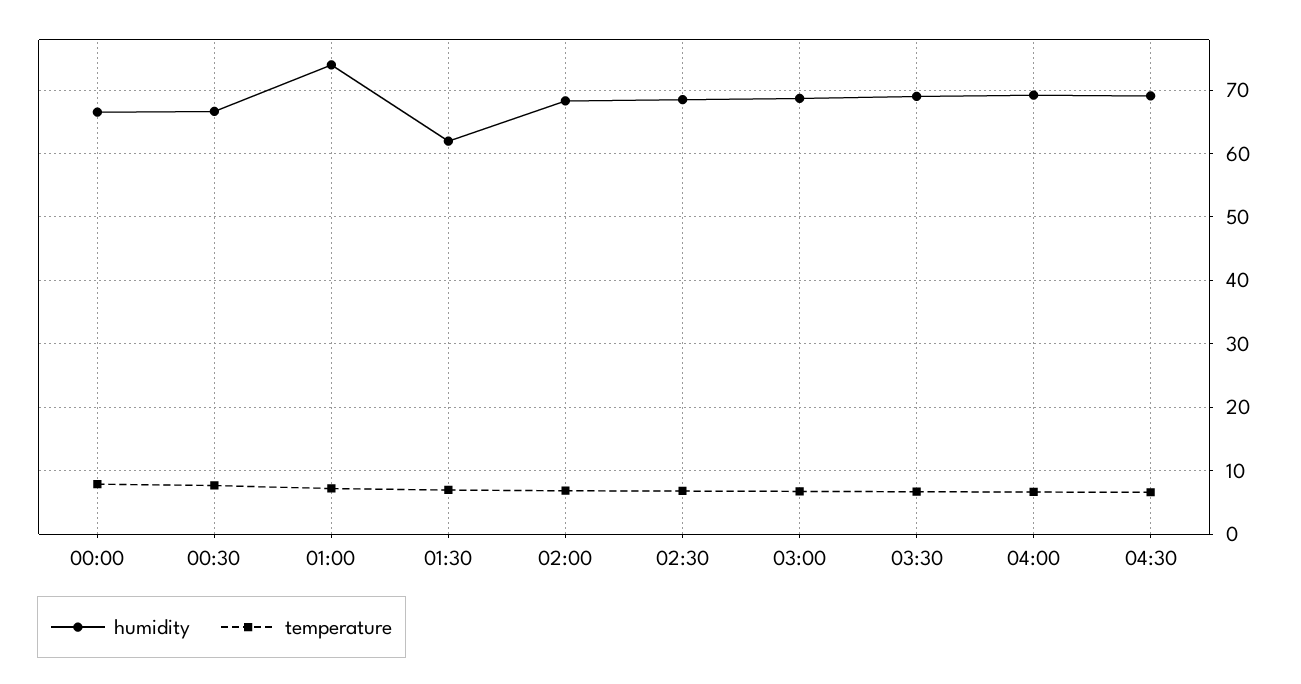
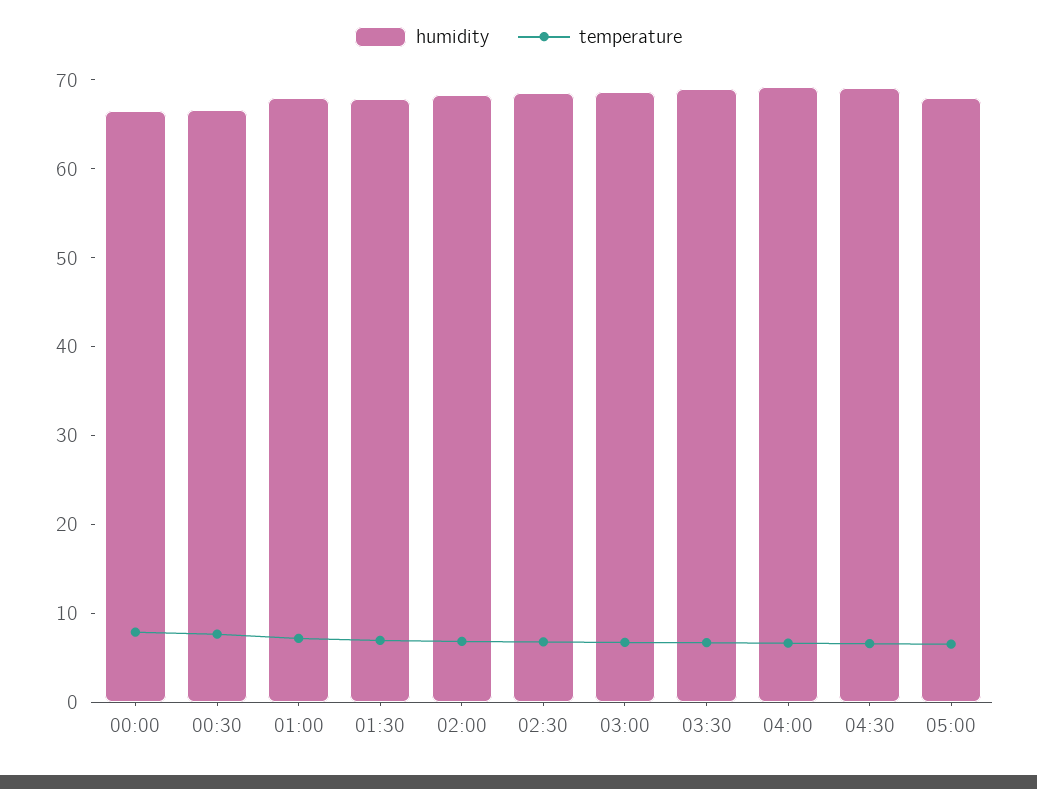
humidity, 01:00: 74 -> 68
humidity, 01:30: 62 -> 68
humidity, 05:00: none -> 68
temperature, 05:00: none -> 6

